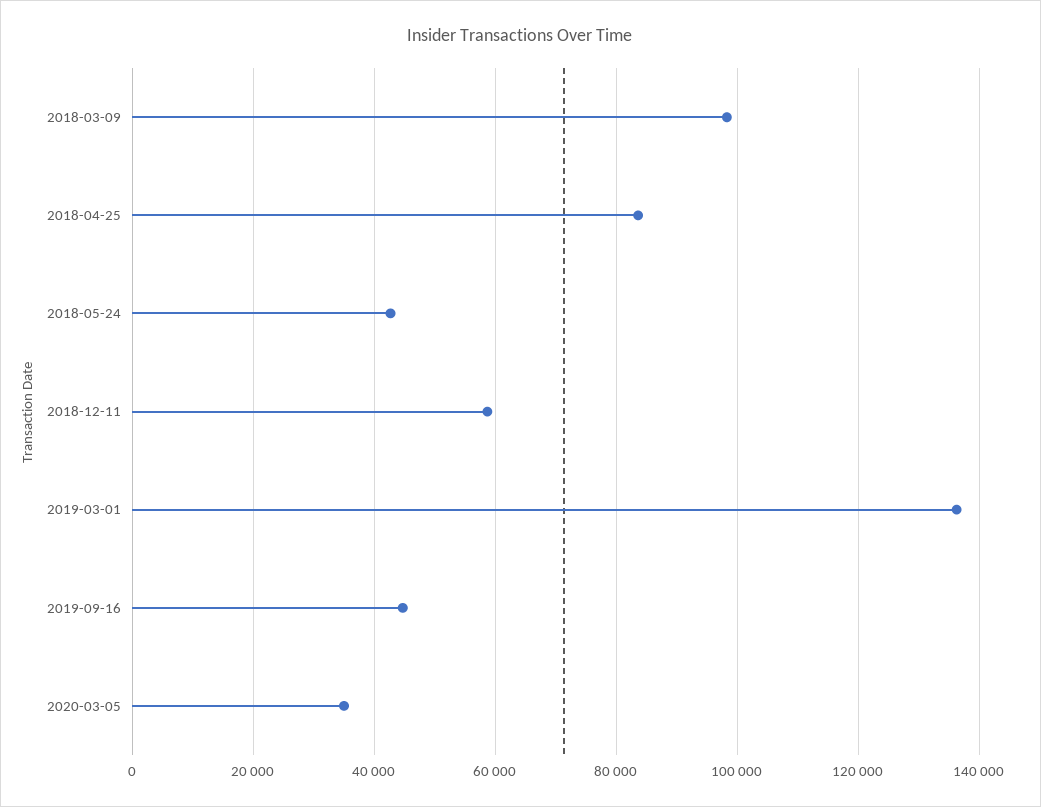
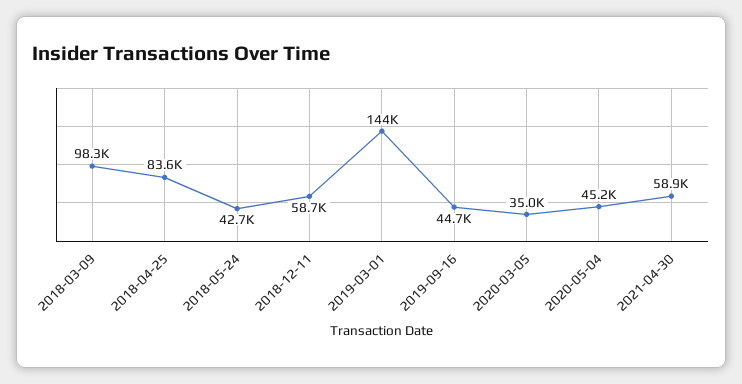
2019-03-01: 136000 -> 144000
2020-05-04: none -> 45200
2021-04-30: none -> 58900

